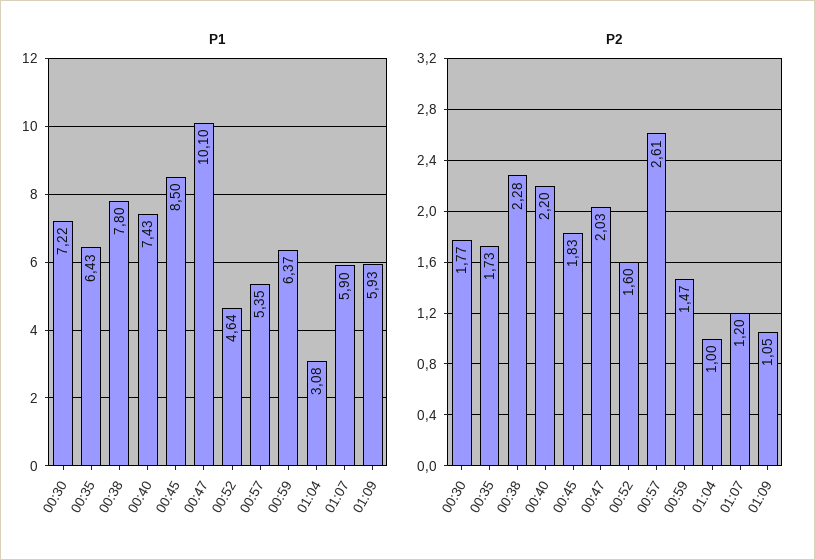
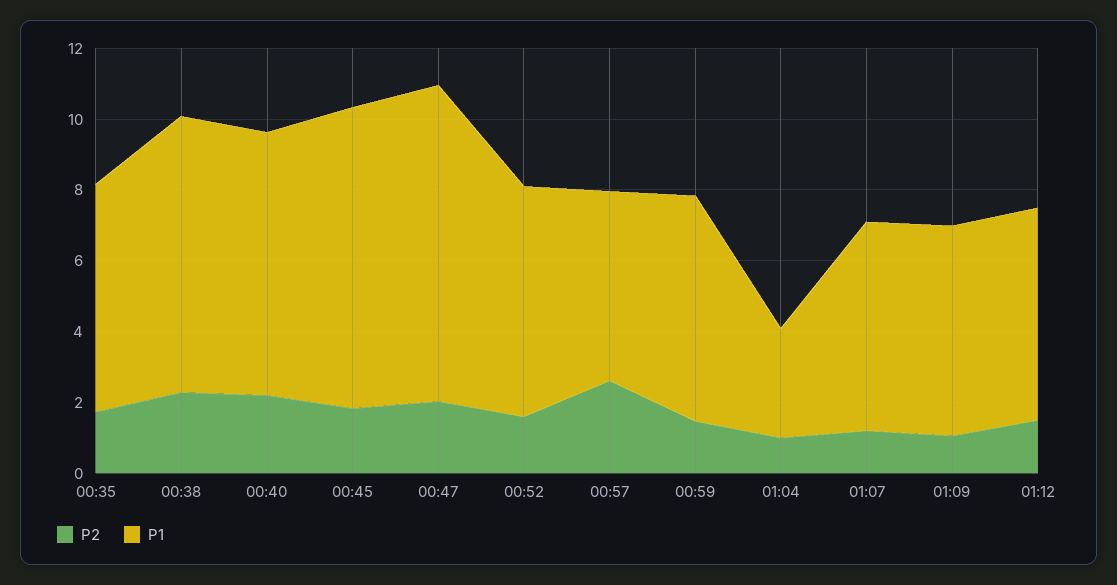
P1, 00:30: 7.22 -> none
P1, 00:47: 10.1 -> 9
P1, 00:52: 4.64 -> 6.5
P2, 00:30: 1.77 -> none
P2, 01:12: none -> 1.5
P1, 01:12: none -> 6

